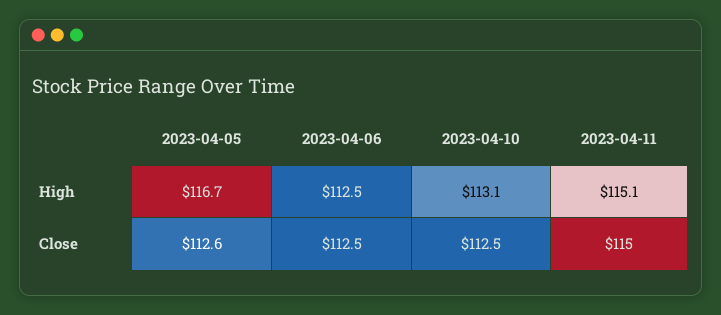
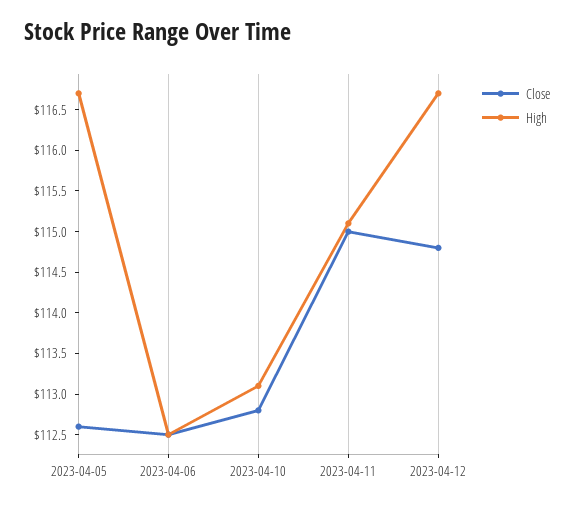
Close, 2023-04-10: 112.5 -> 112.8
Close, 2023-04-12: none -> 114.8
High, 2023-04-12: none -> 116.7

